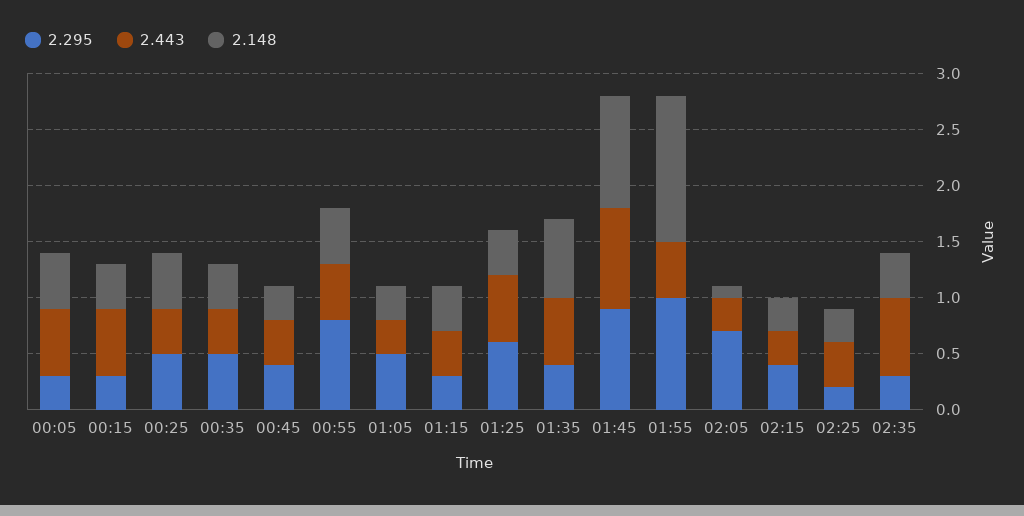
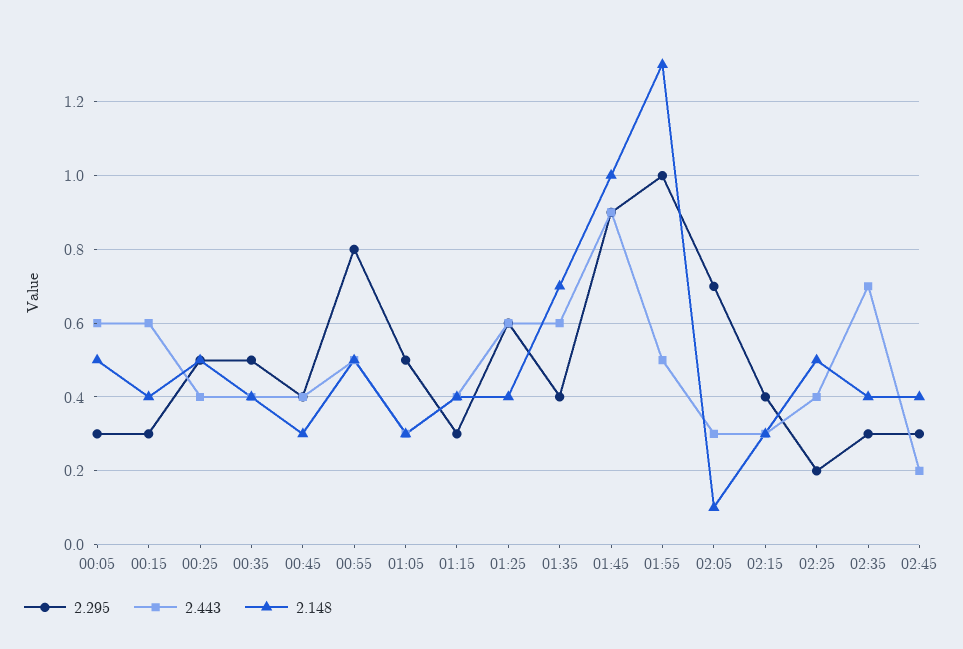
2.148, 02:25: 0.3 -> 0.5
2.295, 02:45: none -> 0.3
2.443, 02:45: none -> 0.2
2.148, 02:45: none -> 0.4

